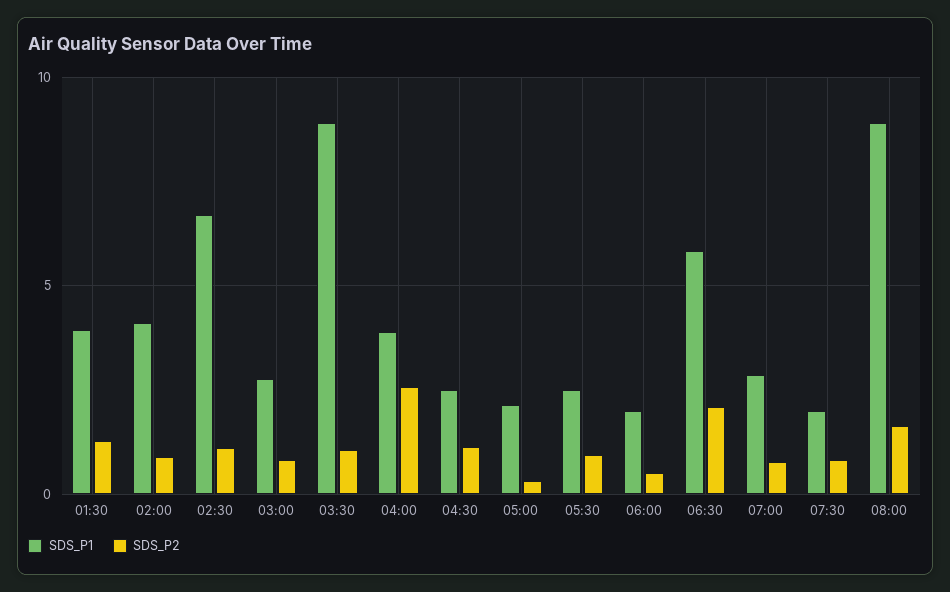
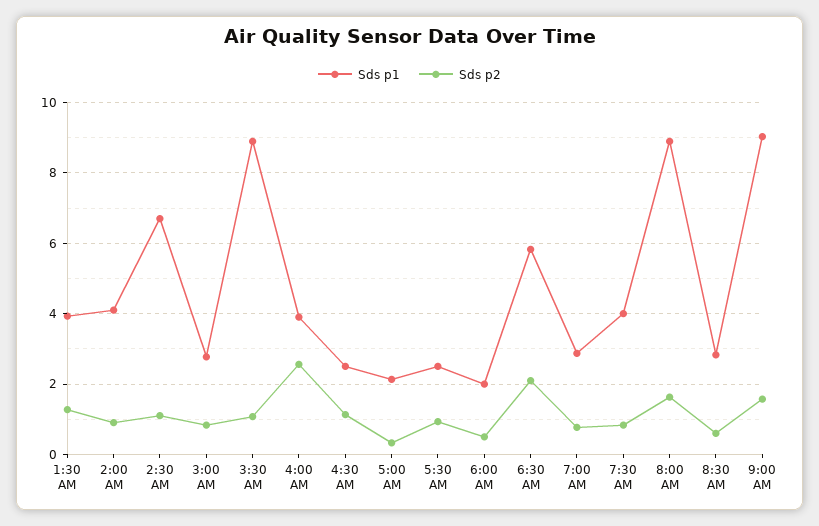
SDS_P1, 07:30: 2 -> 4
SDS_P1, 8:30 AM: none -> 2.8
SDS_P2, 8:30 AM: none -> 0.6
SDS_P1, 9:00 AM: none -> 9
SDS_P2, 9:00 AM: none -> 1.6

